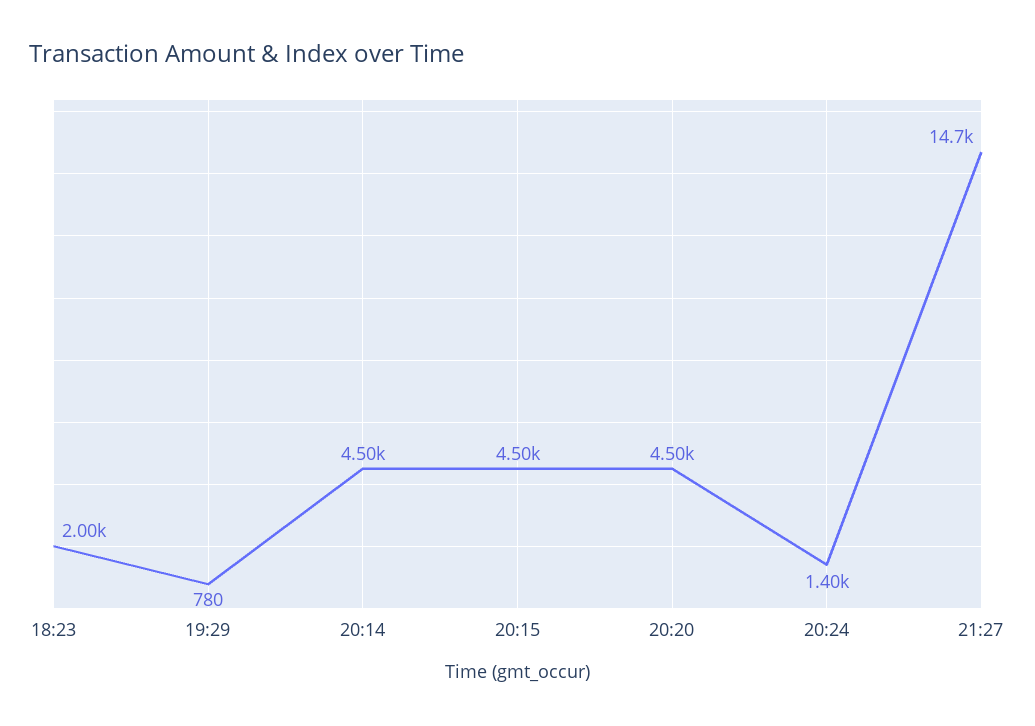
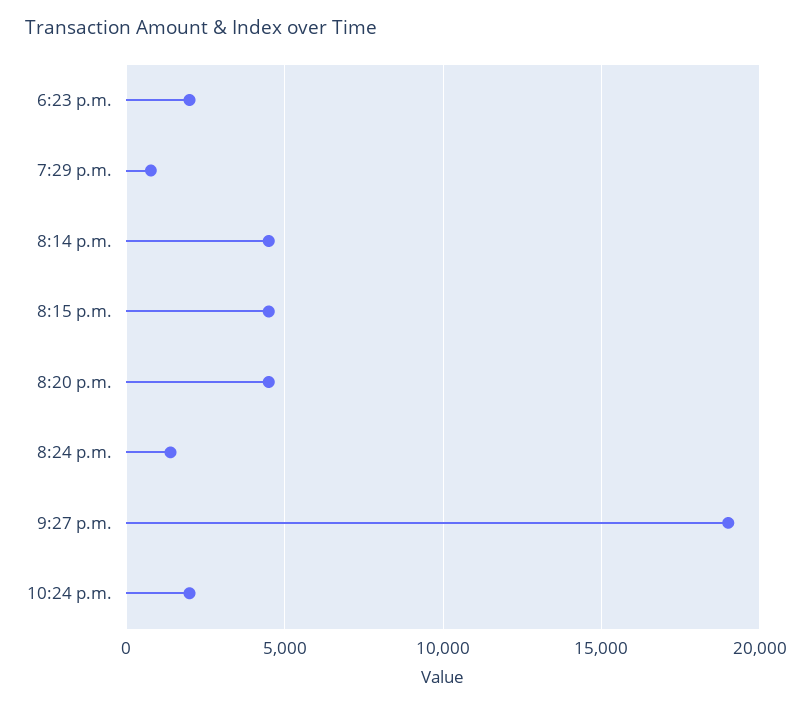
21:27: 14700 -> 19000
10:24 p.m.: none -> 2000

